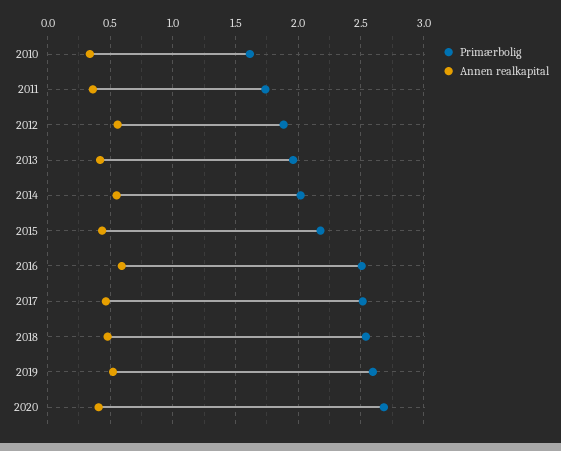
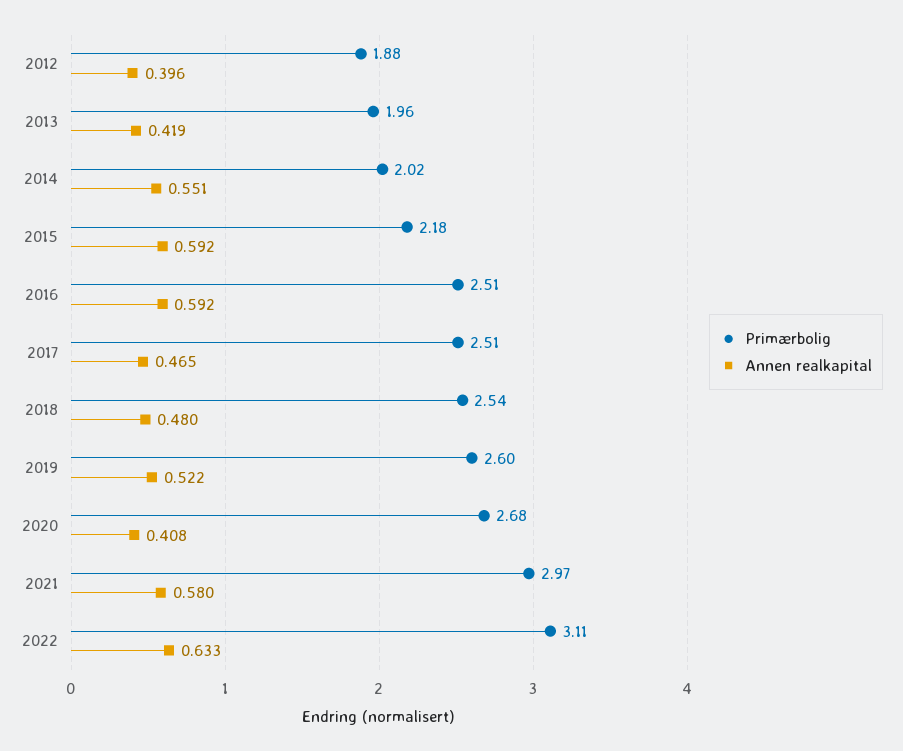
Primærbolig, 2010: 1.6 -> none
Annen realkapital, 2010: 0.35 -> none
Primærbolig, 2011: 1.75 -> none
Annen realkapital, 2011: 0.35 -> none
Annen realkapital, 2012: 0.55 -> 0.396
Annen realkapital, 2015: 0.45 -> 0.592
Primærbolig, 2021: none -> 2.97
Annen realkapital, 2021: none -> 0.58
Primærbolig, 2022: none -> 3.11
Annen realkapital, 2022: none -> 0.633

